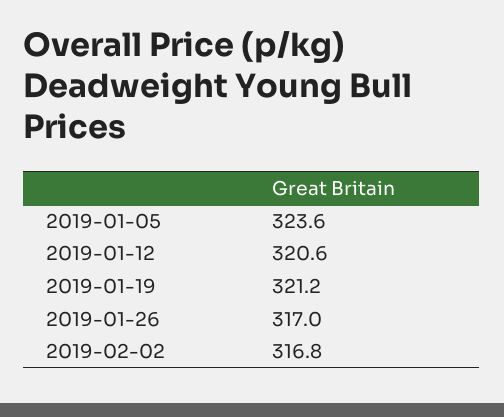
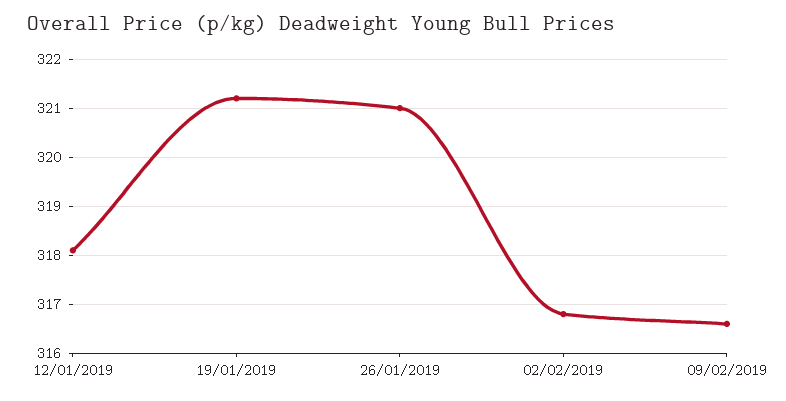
2019-01-05: 323.6 -> none
2019-01-12: 320.6 -> 318
2019-01-26: 317 -> 321
09/02/2019: none -> 316.5

